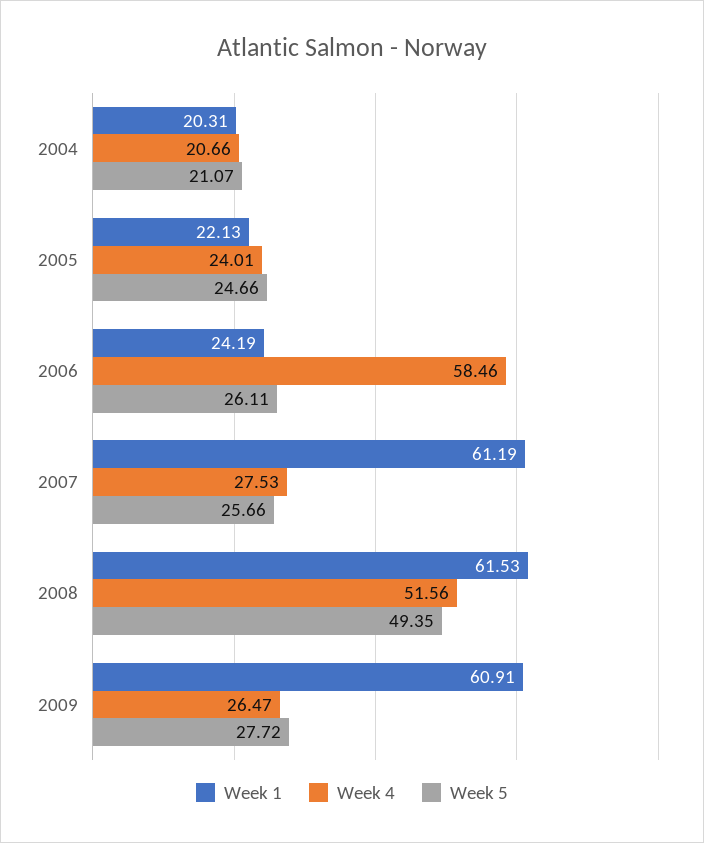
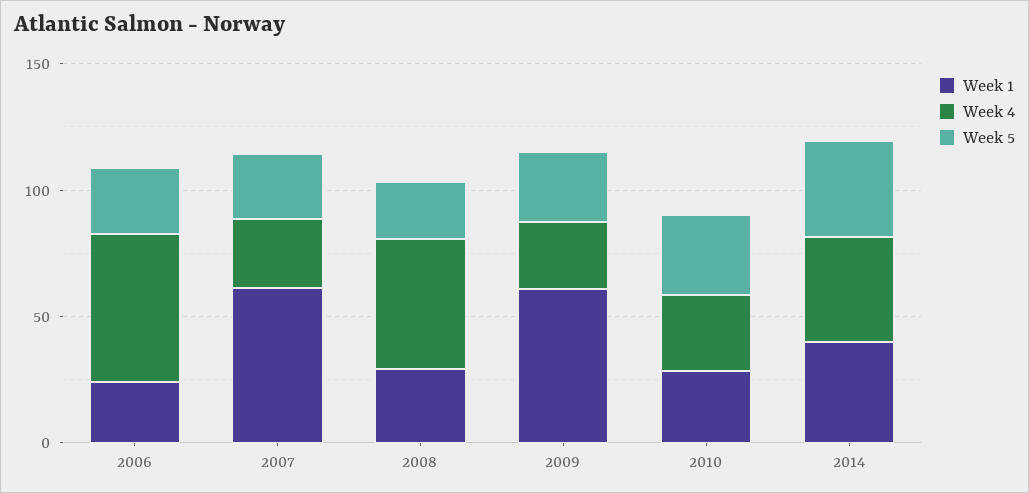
Week 1, 2004: 20.31 -> none
Week 4, 2004: 20.66 -> none
Week 5, 2004: 21.07 -> none
Week 1, 2005: 22.13 -> none
Week 4, 2005: 24.01 -> none
Week 5, 2005: 24.66 -> none
Week 1, 2008: 61.53 -> 30
Week 5, 2008: 49.35 -> 20
Week 1, 2010: none -> 30
Week 4, 2010: none -> 30
Week 5, 2010: none -> 30
Week 1, 2014: none -> 40
Week 4, 2014: none -> 40
Week 5, 2014: none -> 40

